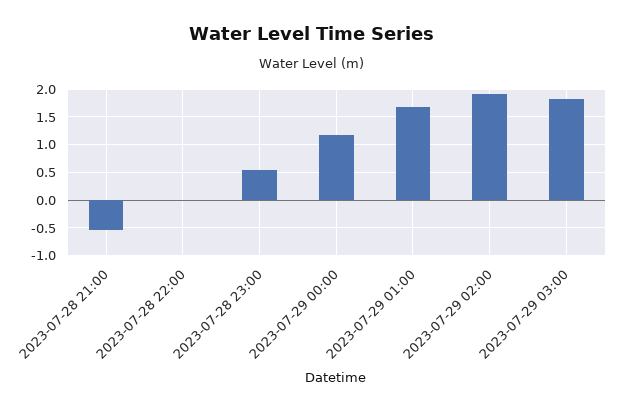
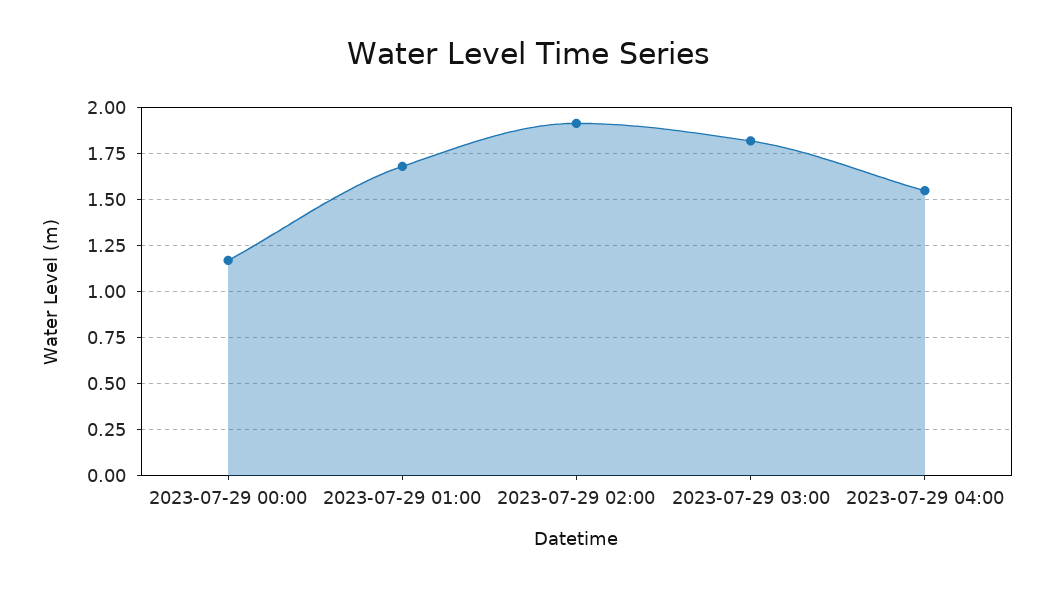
2023-07-28 21:00: -0.5 -> none
2023-07-28 22:00: 0 -> none
2023-07-28 23:00: 0.5 -> none
2023-07-29 04:00: none -> 1.55

